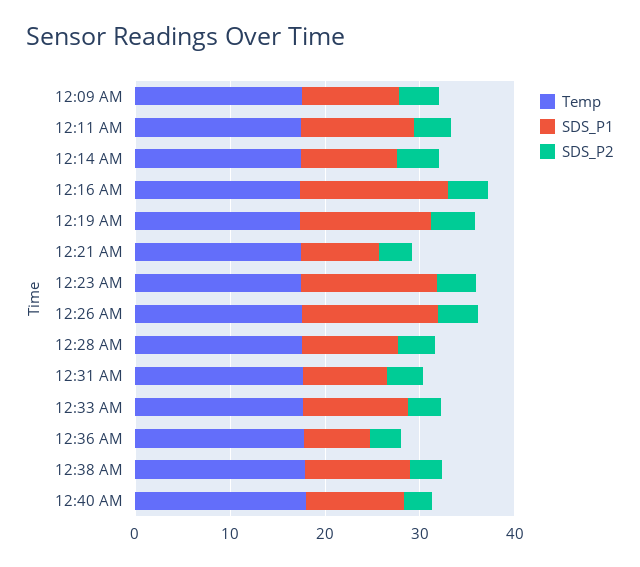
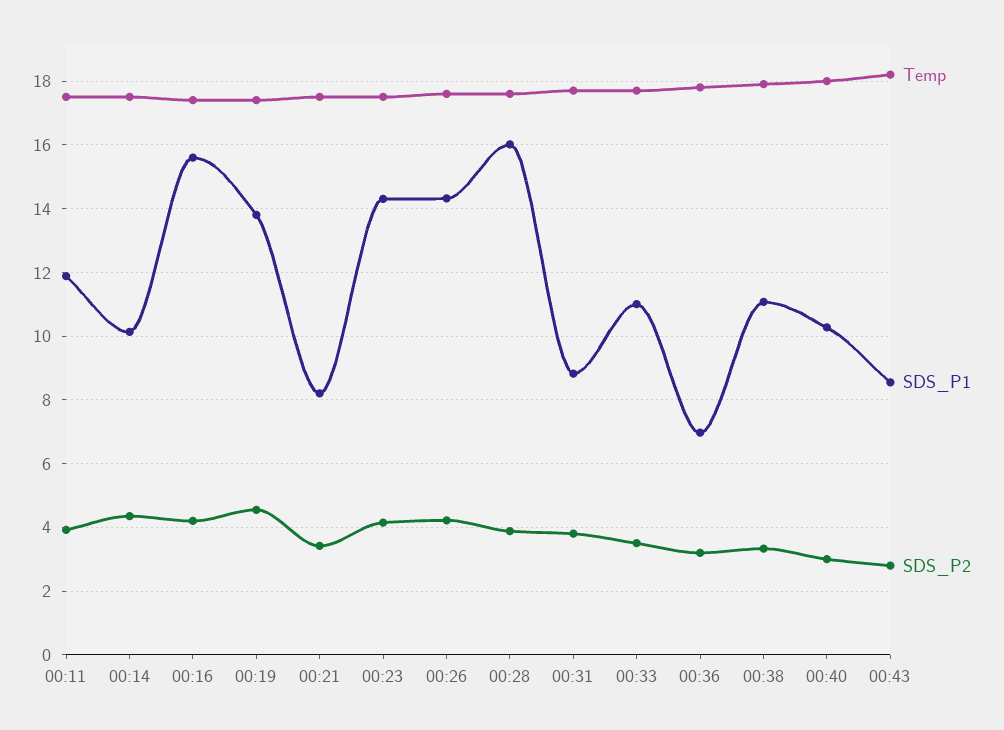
Temp, 12:09 AM: 18 -> none
SDS_P1, 12:09 AM: 10 -> none
SDS_P2, 12:09 AM: 4 -> none
SDS_P1, 12:28 AM: 10 -> 16
Temp, 00:43: none -> 18.2
SDS_P1, 00:43: none -> 8.6
SDS_P2, 00:43: none -> 2.8

